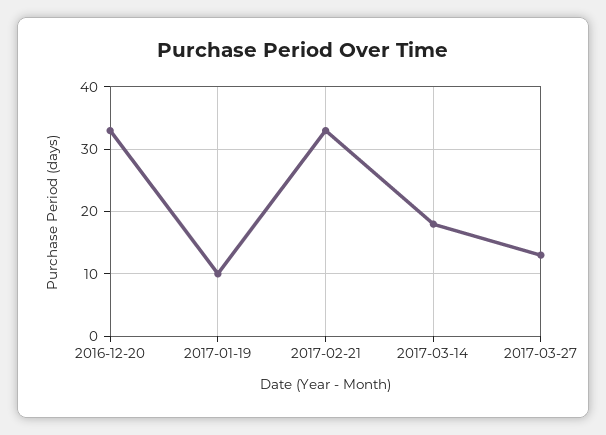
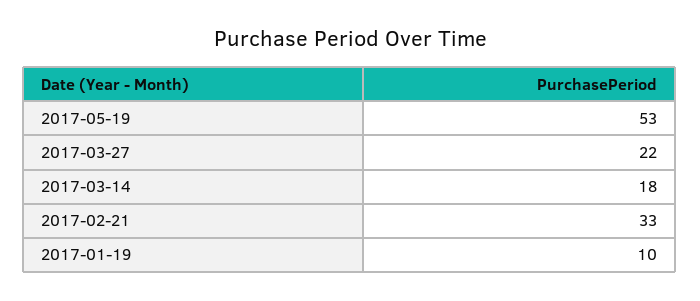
2016-12-20: 33 -> none
2017-03-27: 13 -> 22
2017-05-19: none -> 53

